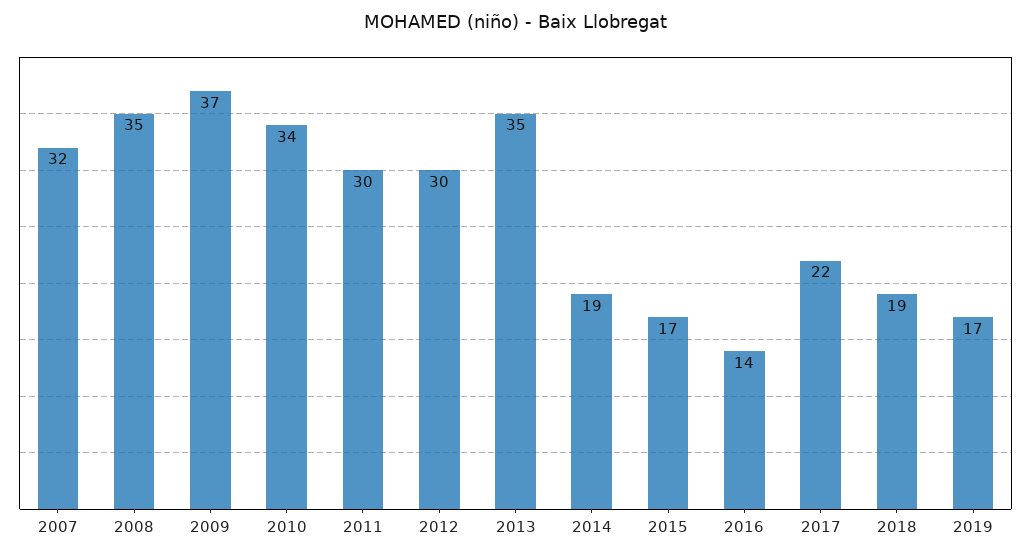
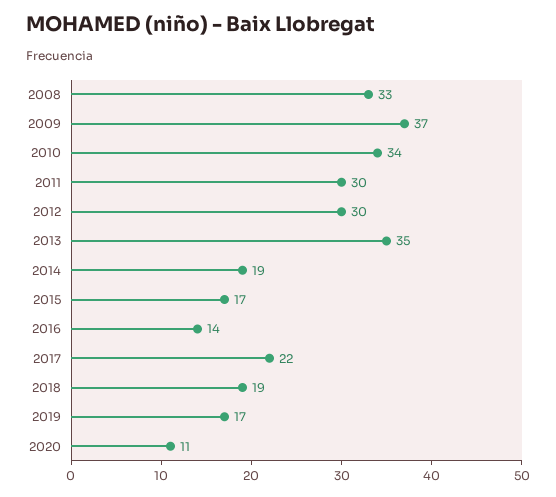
2007: 32 -> none
2008: 35 -> 33
2020: none -> 11

